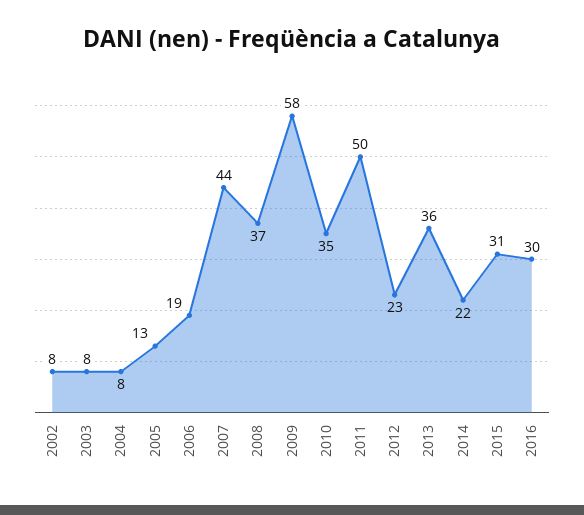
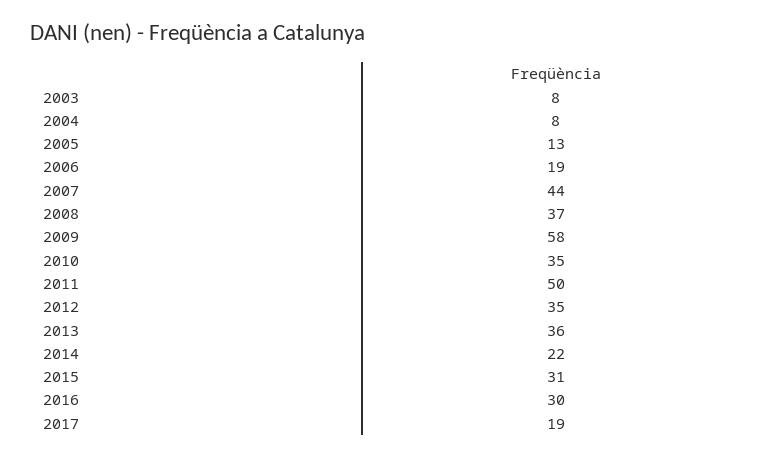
2002: 8 -> none
2012: 23 -> 35
2017: none -> 19

